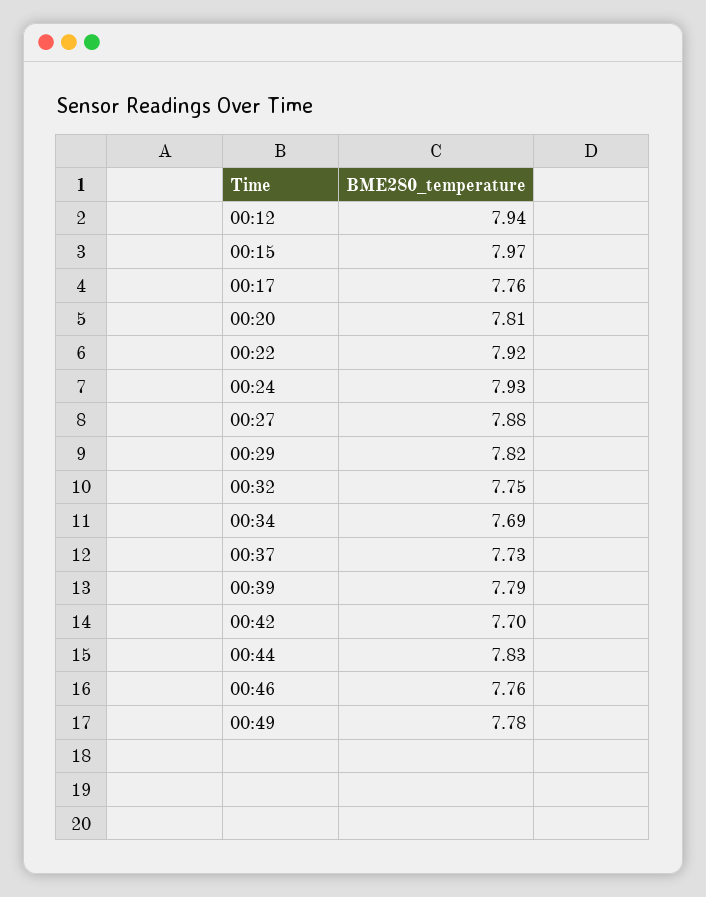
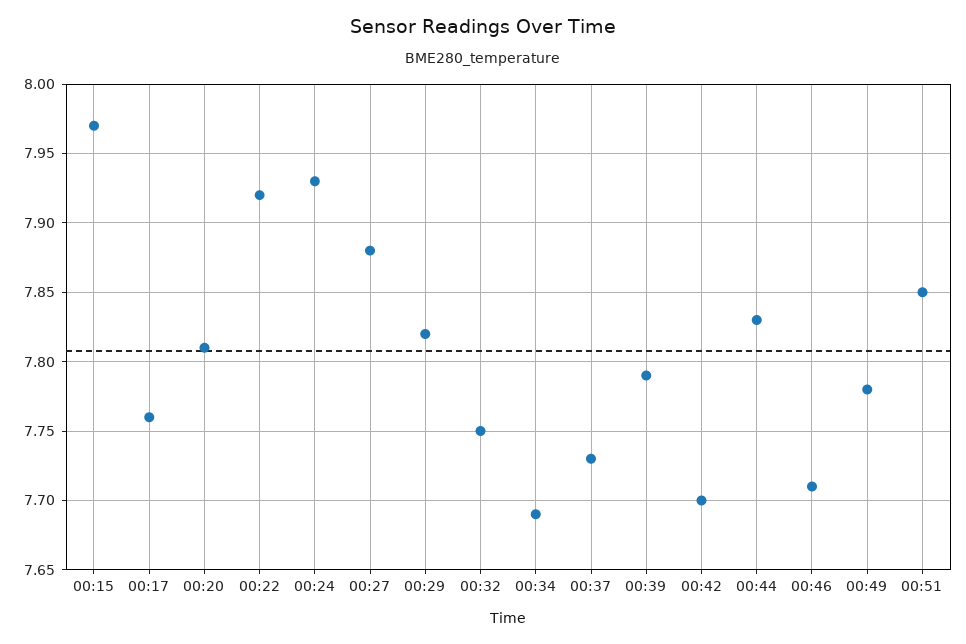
00:12: 7.94 -> none
00:46: 7.76 -> 7.71
00:51: none -> 7.85

